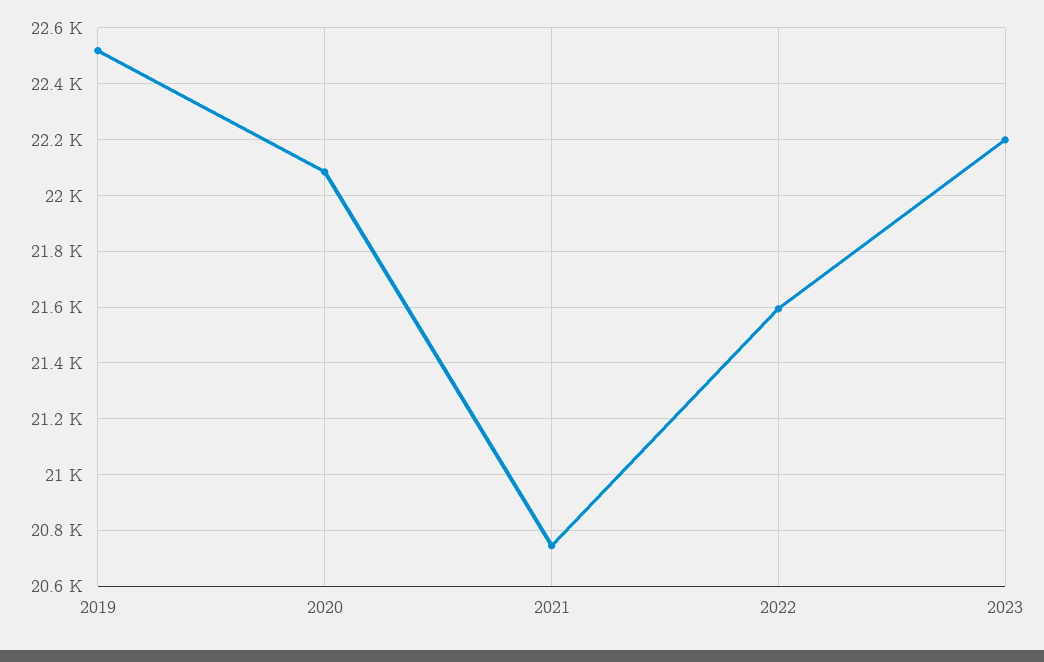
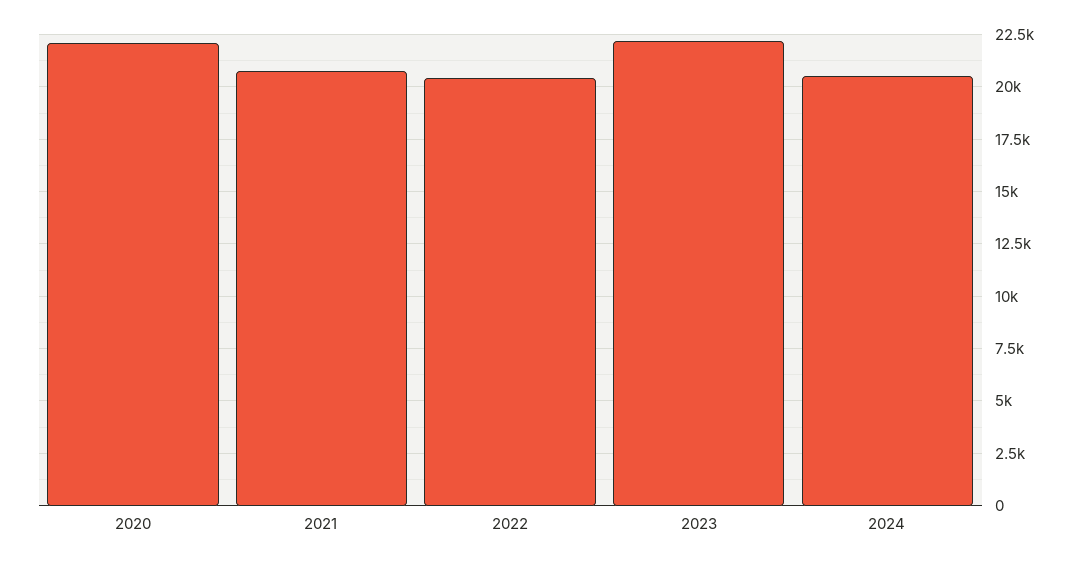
2019: 22525 -> none
2022: 21600 -> 20500
2024: none -> 20500

